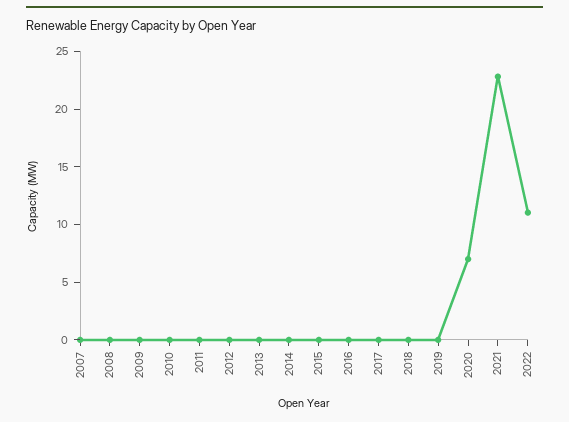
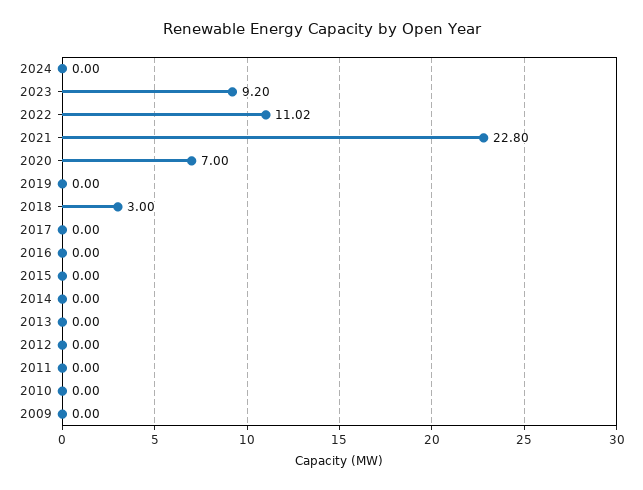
2007: 0 -> none
2008: 0 -> none
2018: 0 -> 3
2024: none -> 0
2023: none -> 9.2

